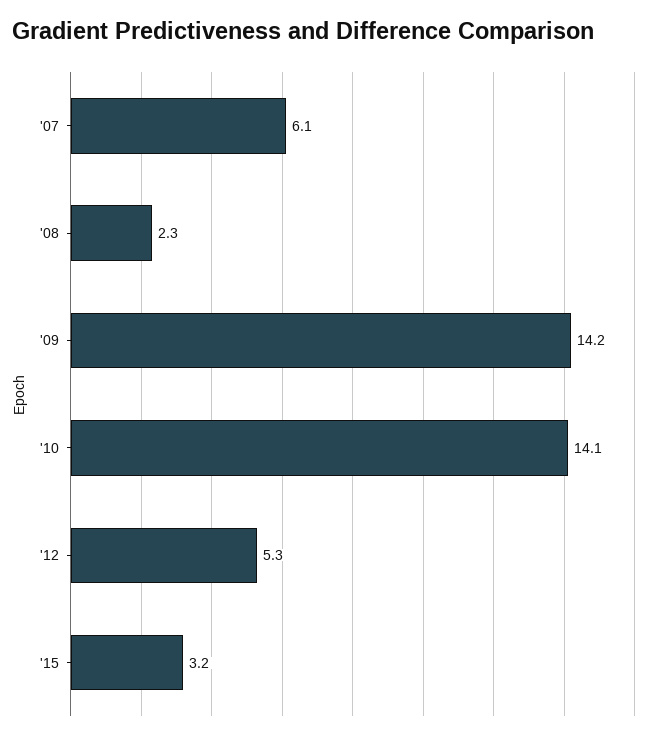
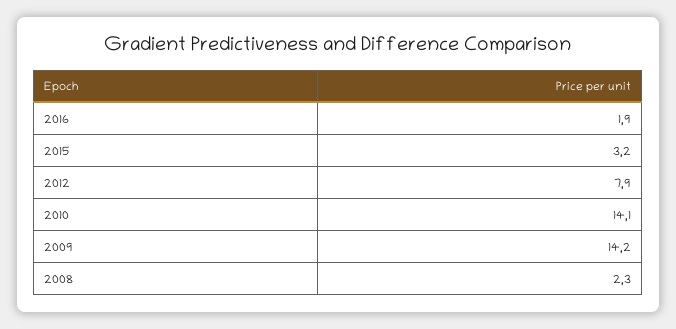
'07: 6.1 -> none
'12: 5.3 -> 7.9
2016: none -> 1.9

